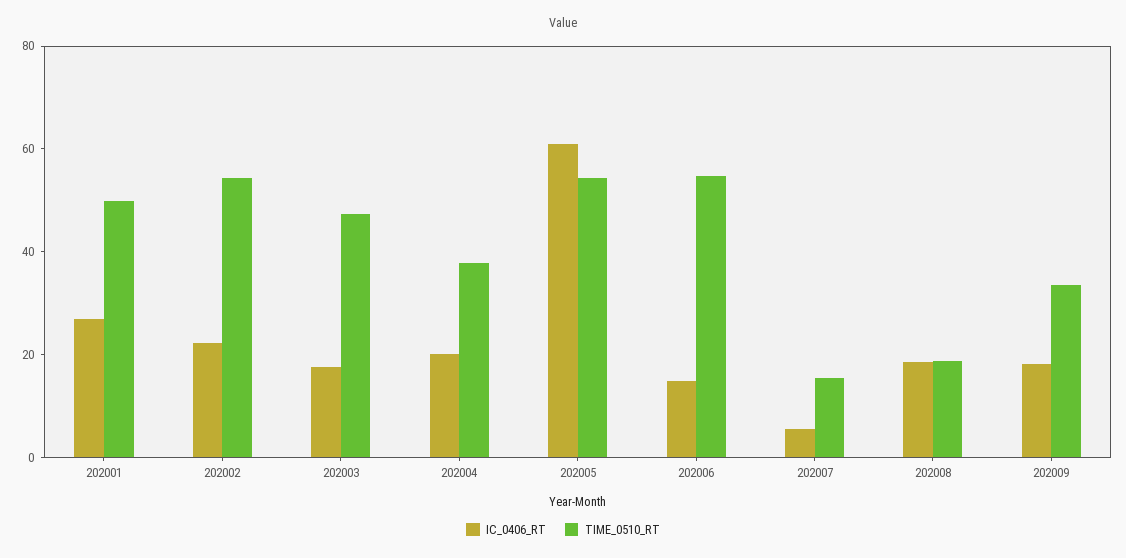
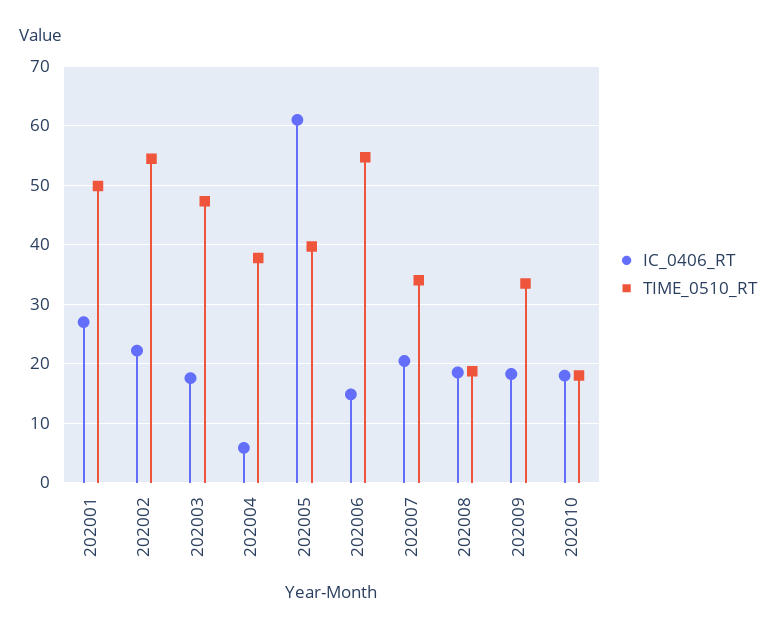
IC_0406_RT, 202004: 20 -> 6
TIME_0510_RT, 202005: 55 -> 40
IC_0406_RT, 202007: 5 -> 20
TIME_0510_RT, 202007: 15 -> 34
IC_0406_RT, 202010: none -> 18
TIME_0510_RT, 202010: none -> 18

